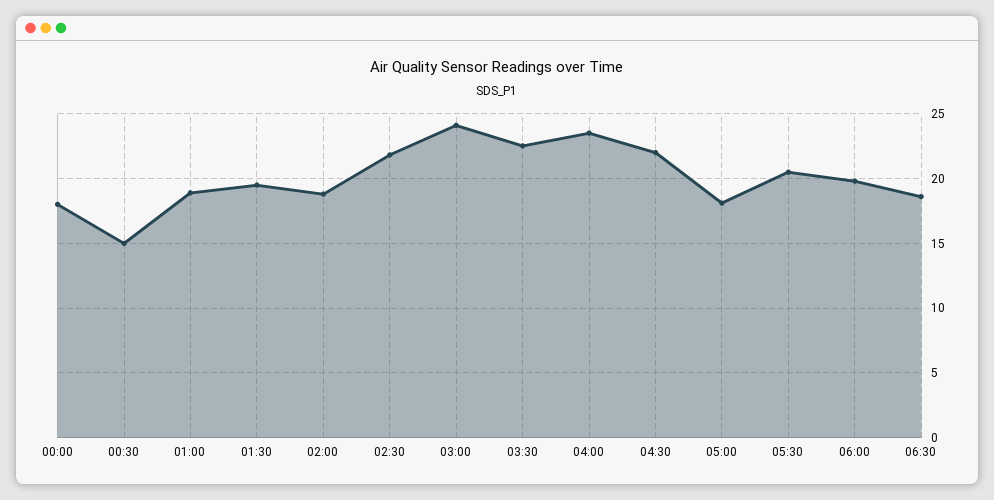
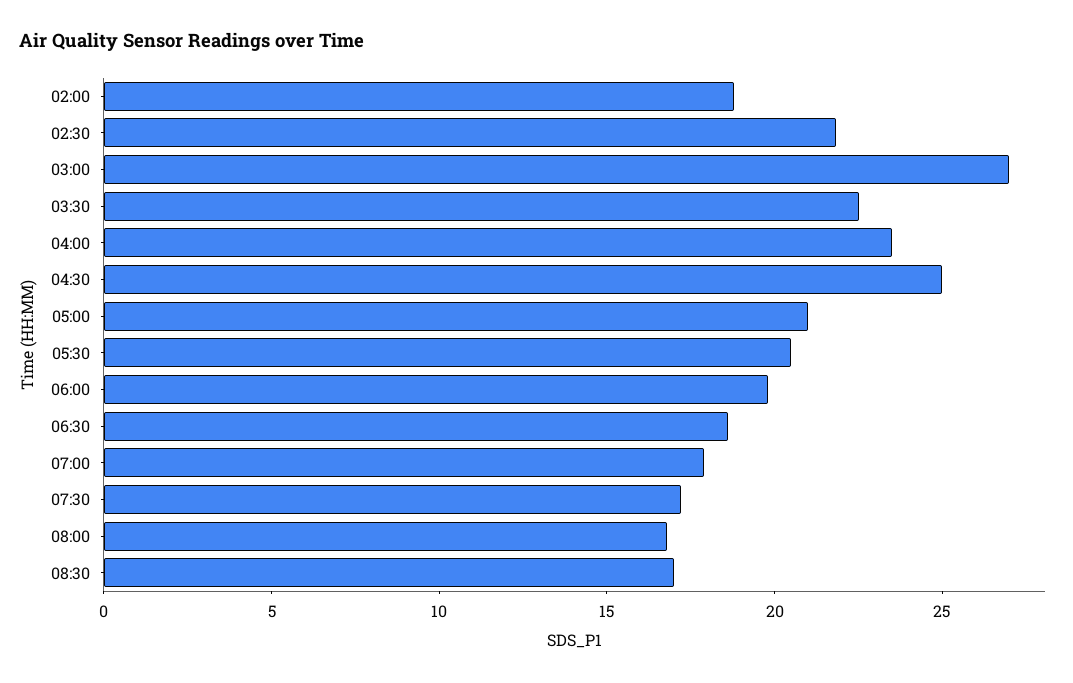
00:00: 18 -> none
00:30: 15 -> none
01:00: 19 -> none
01:30: 19.5 -> none
03:00: 24 -> 27
04:30: 22 -> 25
05:00: 18 -> 21
07:00: none -> 18
07:30: none -> 17
08:00: none -> 17
08:30: none -> 17

